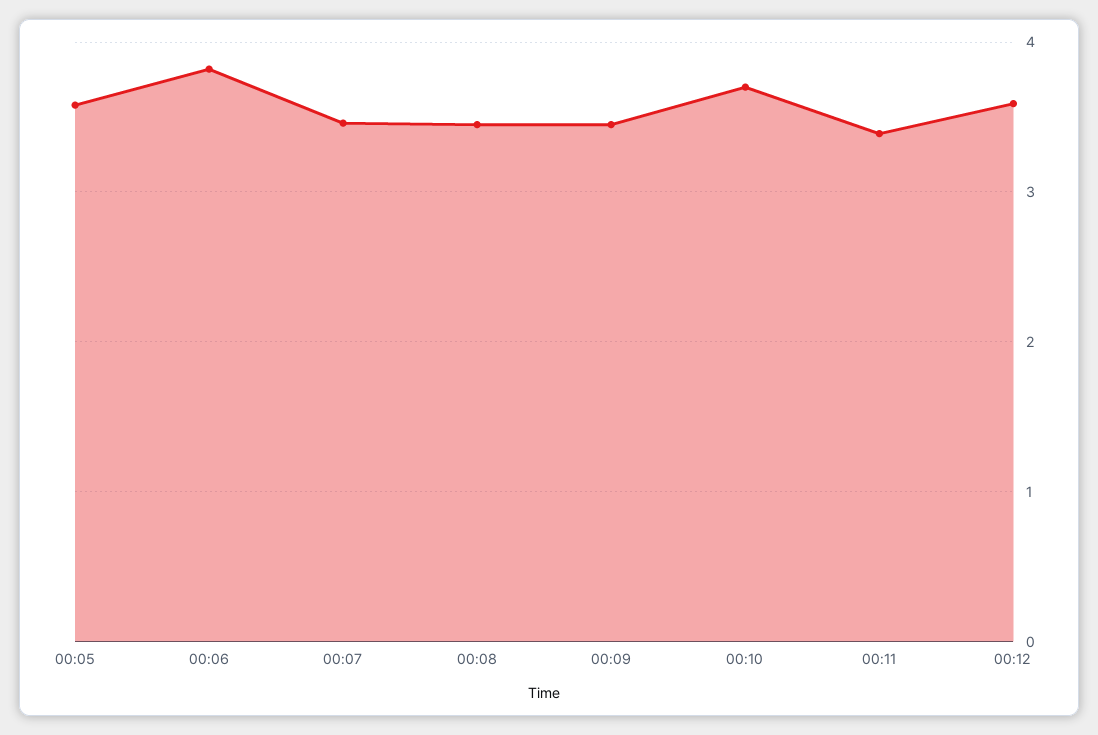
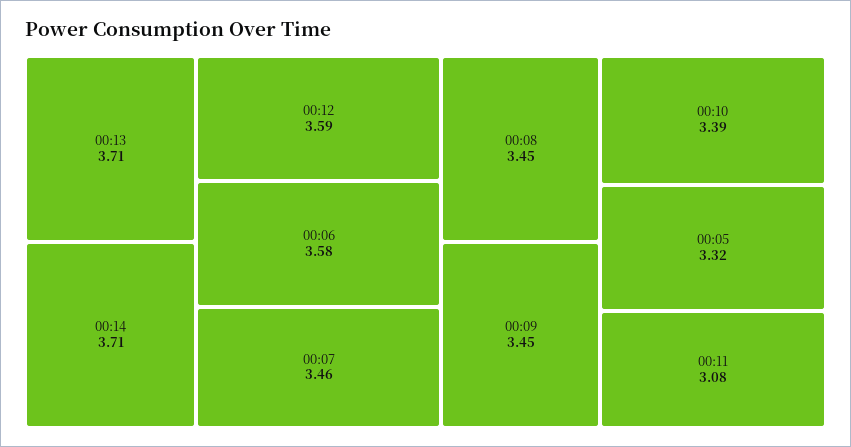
00:05: 3.6 -> 3.32
00:06: 3.8 -> 3.58
00:10: 3.7 -> 3.39
00:11: 3.4 -> 3.08
00:13: none -> 3.71
00:14: none -> 3.71

